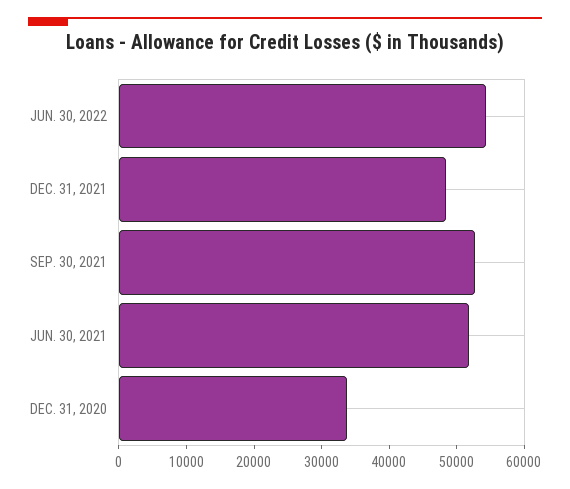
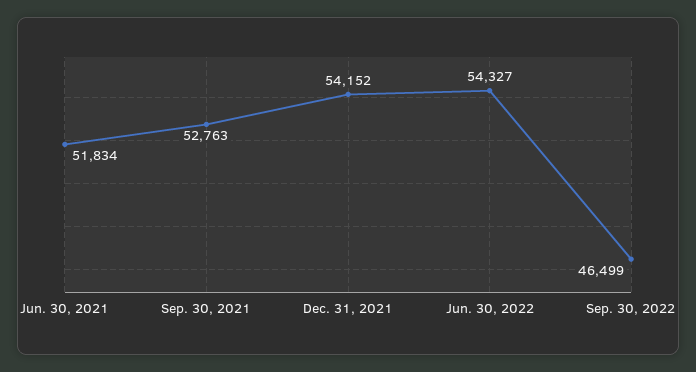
DEC. 31, 2021: 48000 -> 54152
DEC. 31, 2020: 34000 -> none
Sep. 30, 2022: none -> 46499

